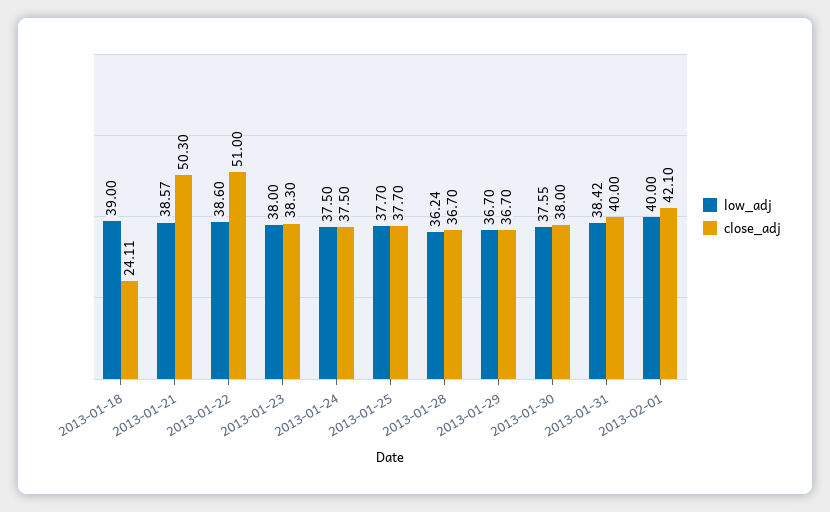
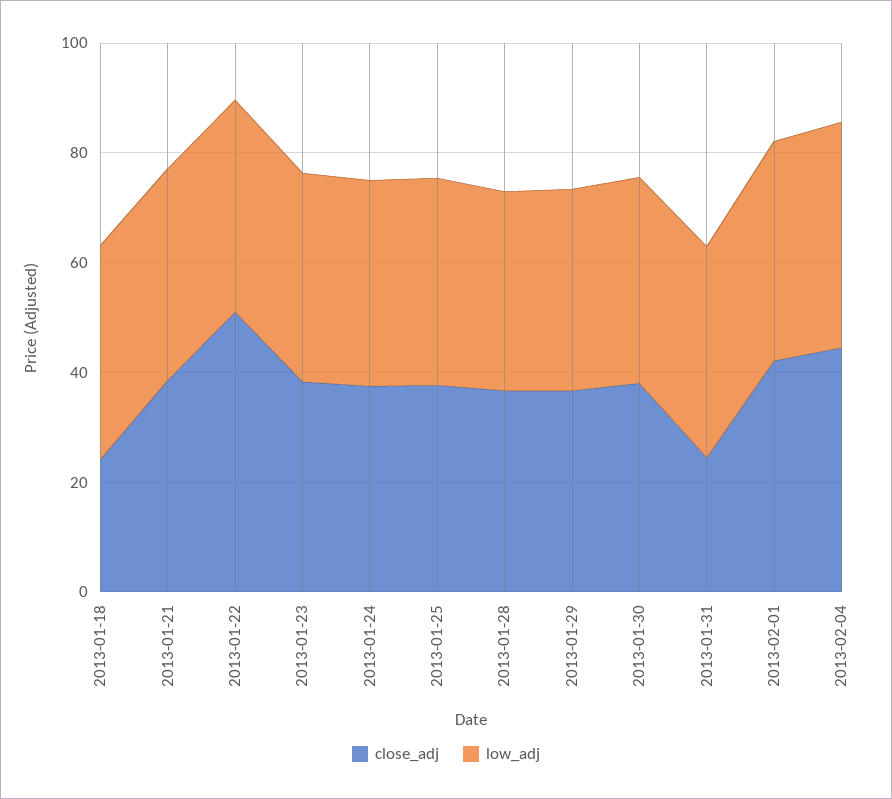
close_adj, 2013-01-21: 50.3 -> 40
close_adj, 2013-01-31: 40 -> 25
close_adj, 2013-02-04: none -> 45
low_adj, 2013-02-04: none -> 40

